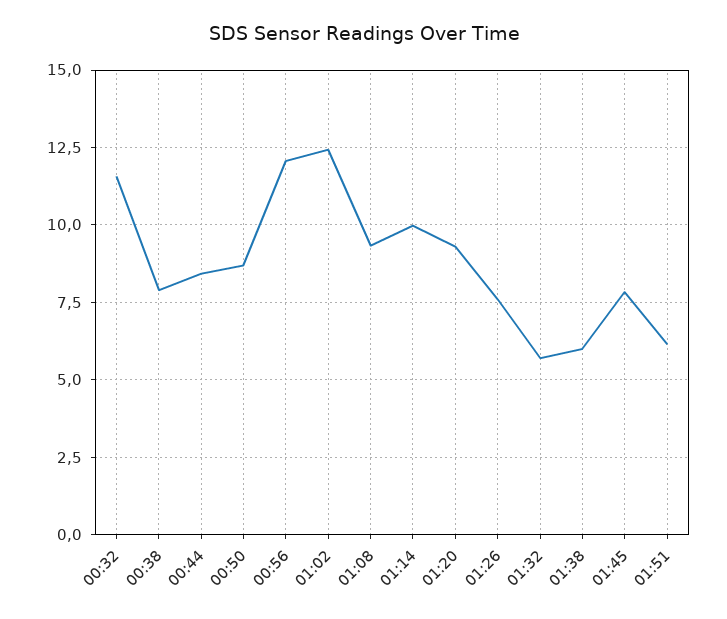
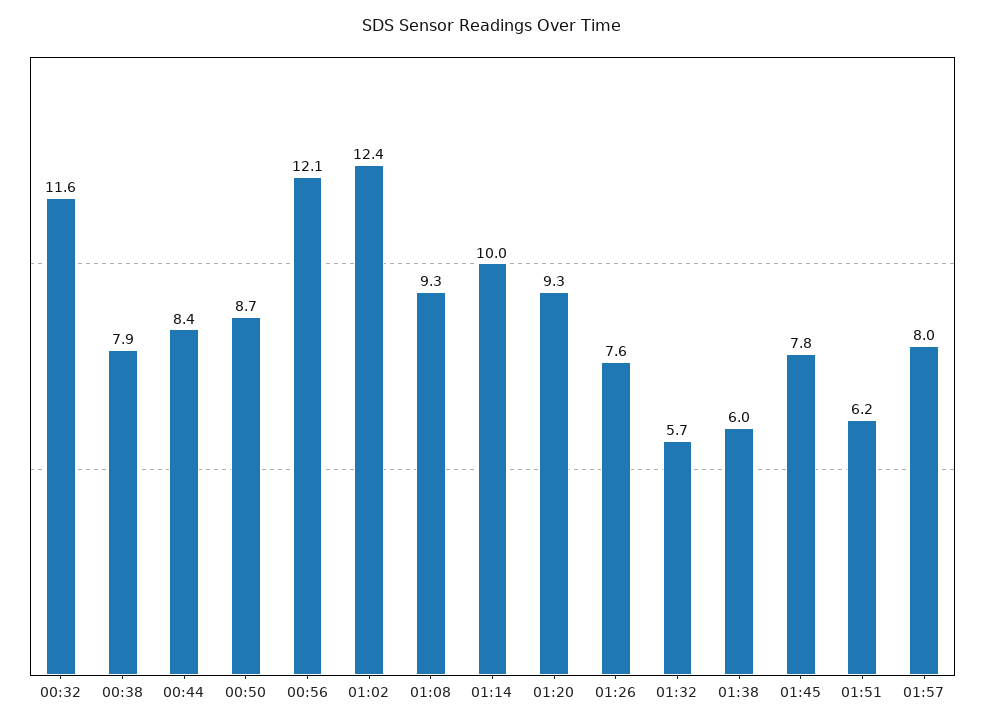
01:57: none -> 8

